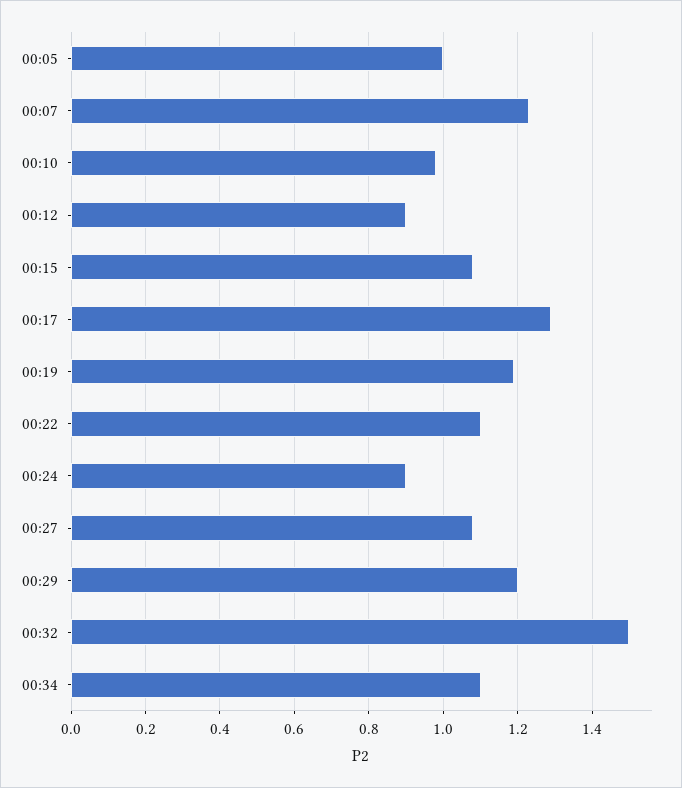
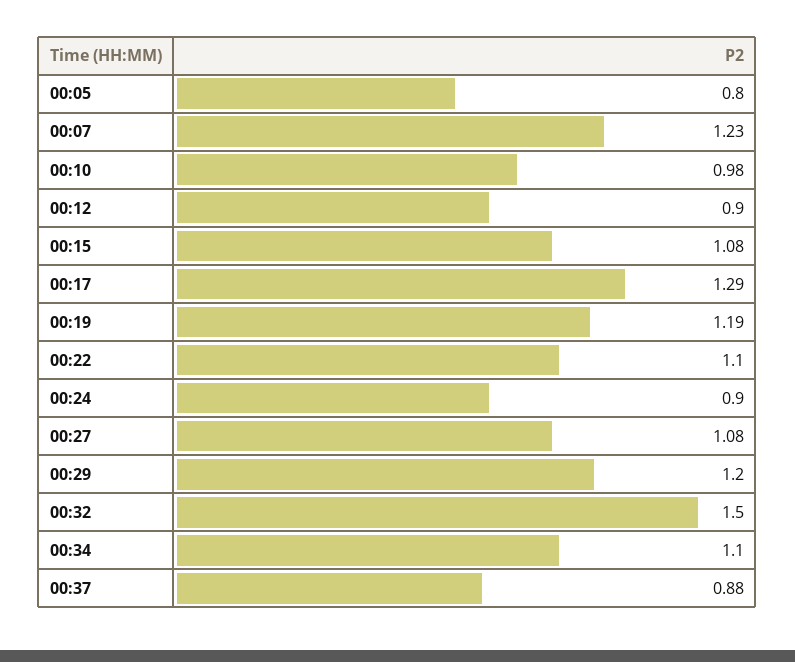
00:05: 1 -> 0.8
00:37: none -> 0.88

